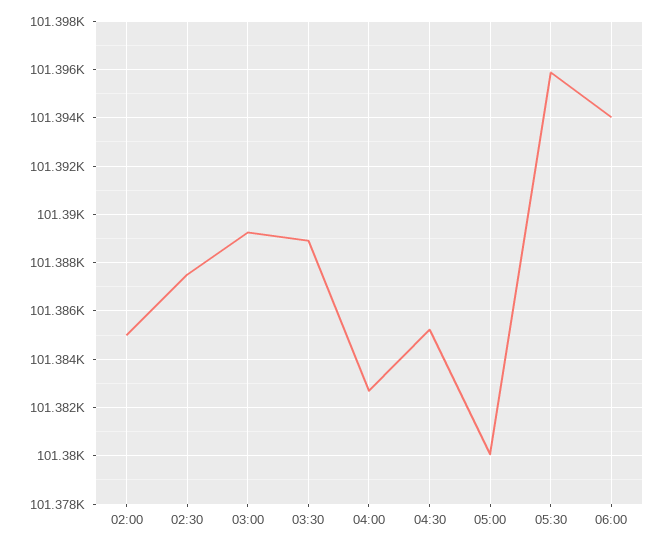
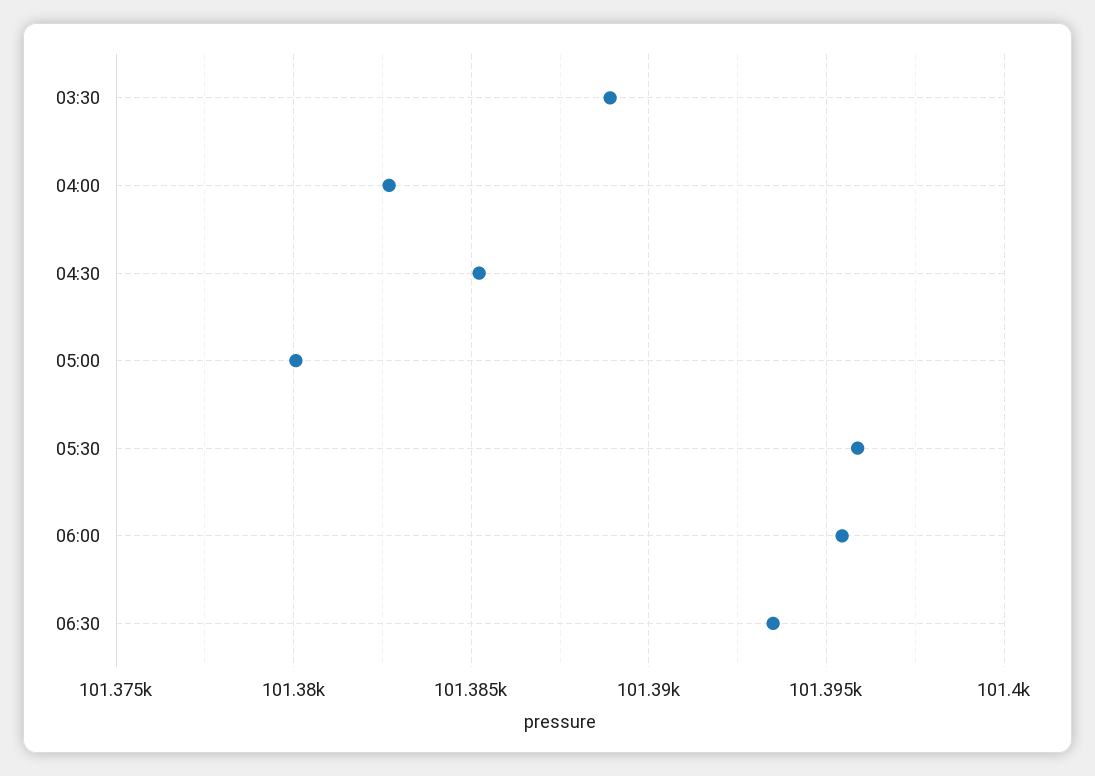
02:00: 101385 -> none
02:30: 101387.5 -> none
03:00: 101389.25 -> none
06:00: 101394 -> 101395.5
06:30: none -> 101393.5

